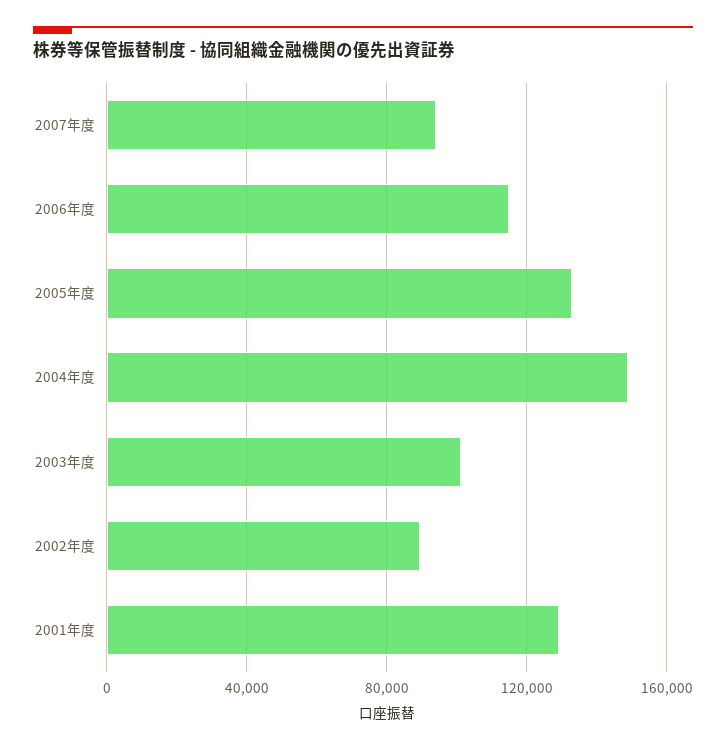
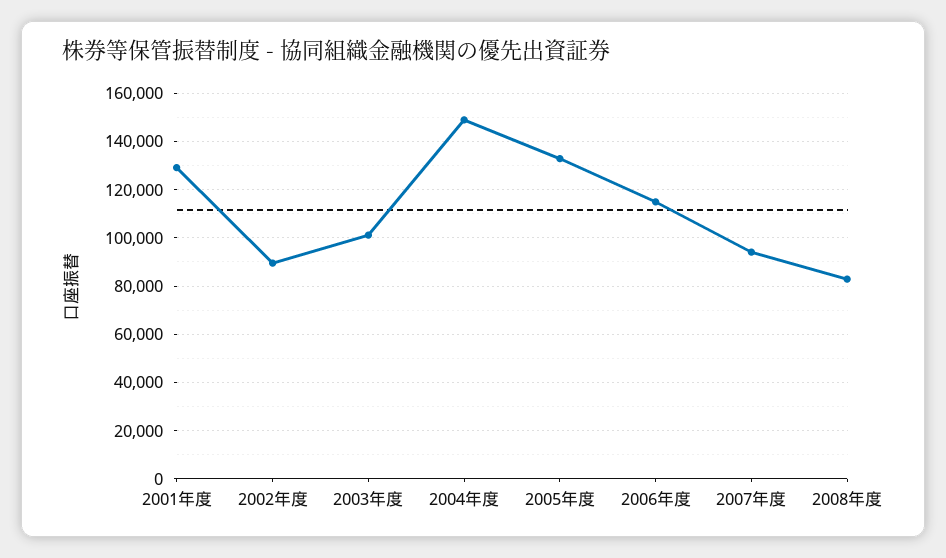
2008年度: none -> 82500

